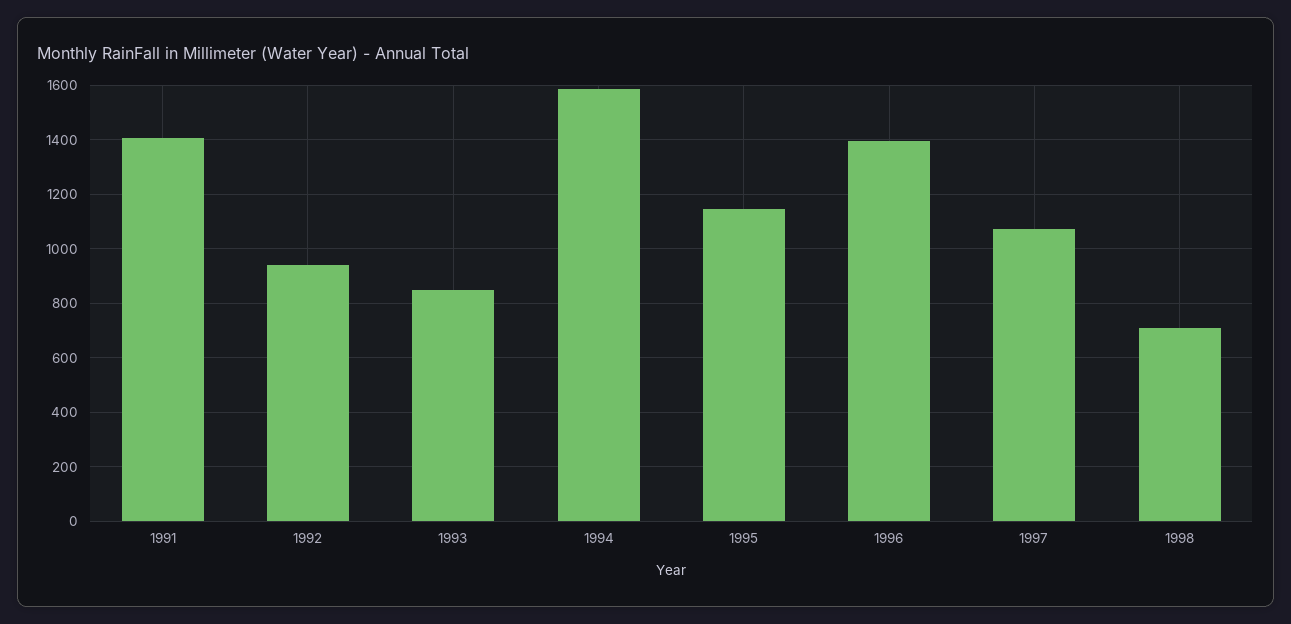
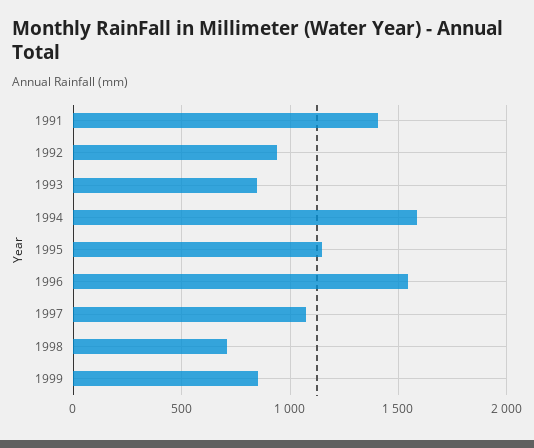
1996: 1400 -> 1550
1999: none -> 850

